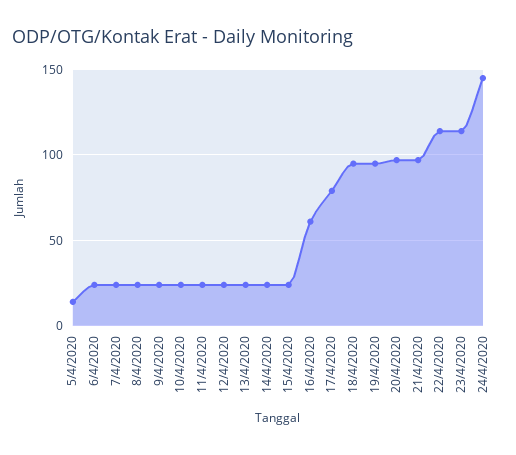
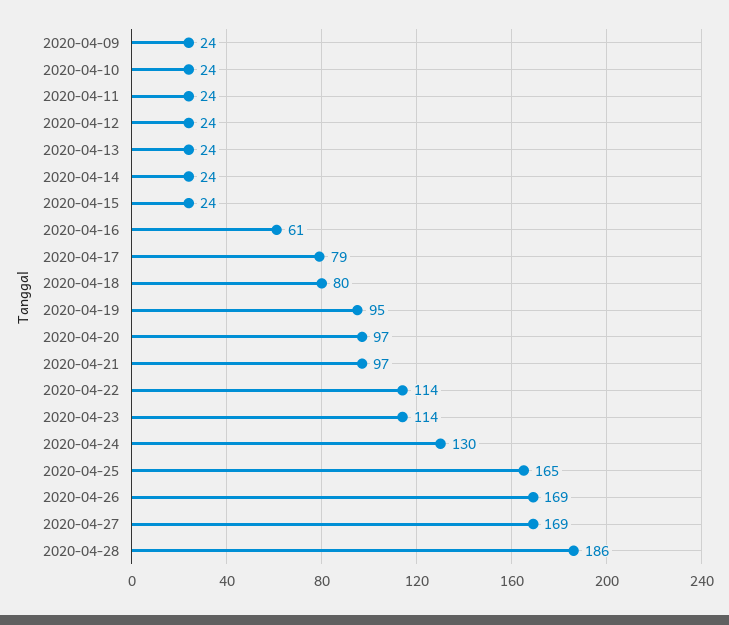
5/4/2020: 15 -> none
6/4/2020: 25 -> none
7/4/2020: 25 -> none
8/4/2020: 25 -> none
18/4/2020: 95 -> 80
24/4/2020: 145 -> 130
2020-04-25: none -> 165
2020-04-26: none -> 169
2020-04-27: none -> 169
2020-04-28: none -> 186

